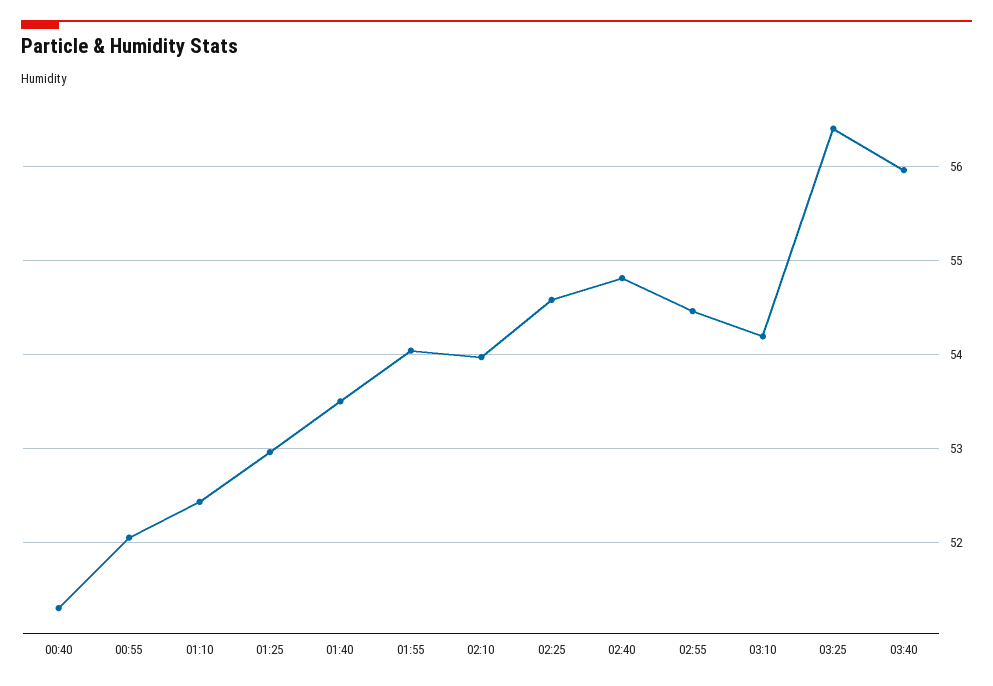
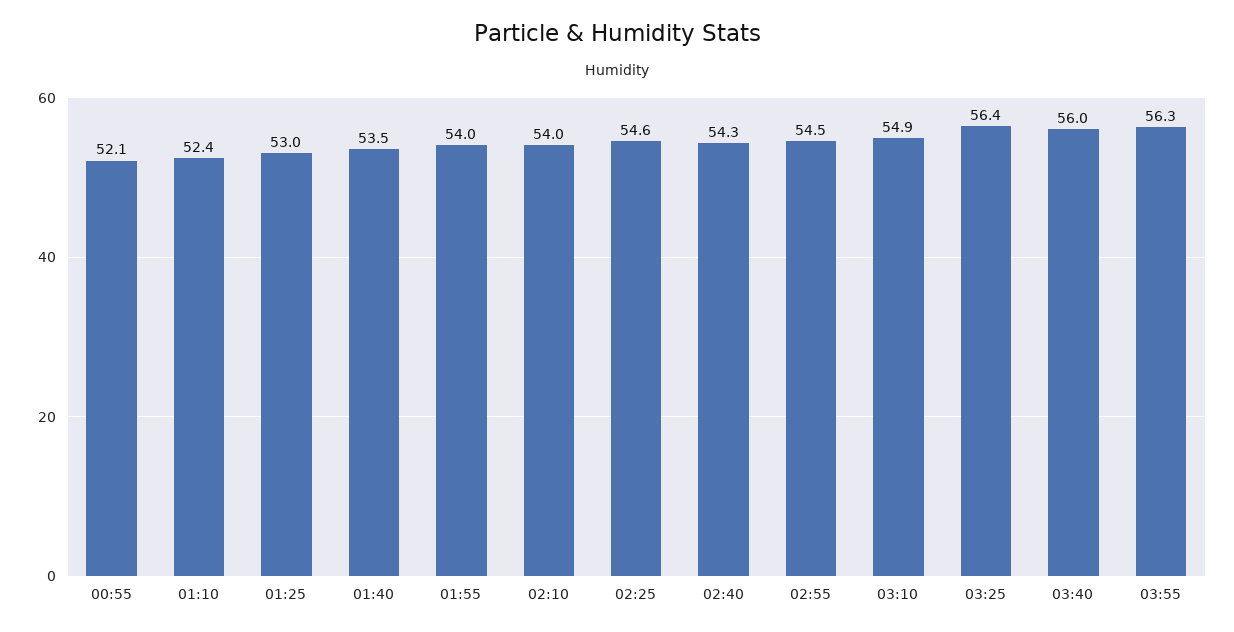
00:40: 51.3 -> none
02:40: 54.8 -> 54.3
03:10: 54.2 -> 54.9
03:55: none -> 56.3

